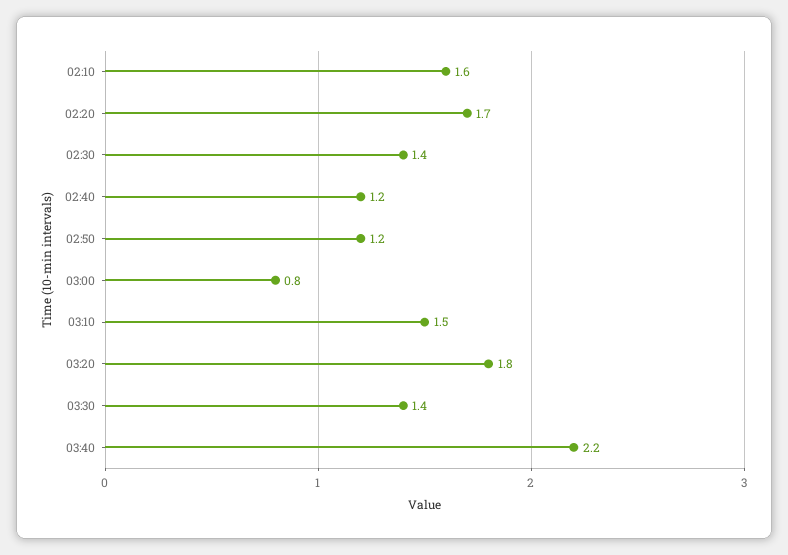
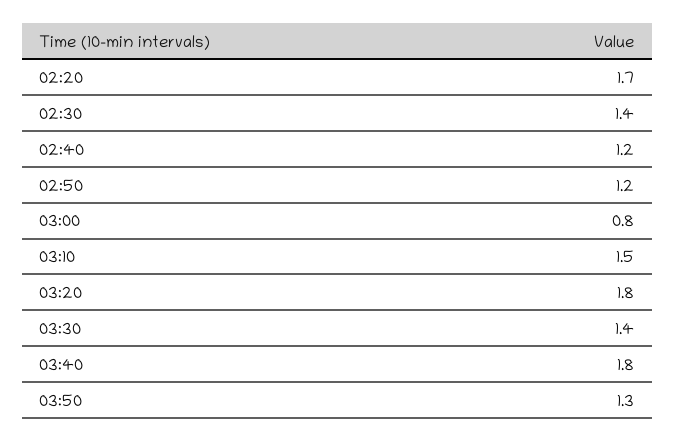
02:10: 1.6 -> none
03:40: 2.2 -> 1.8
03:50: none -> 1.3

